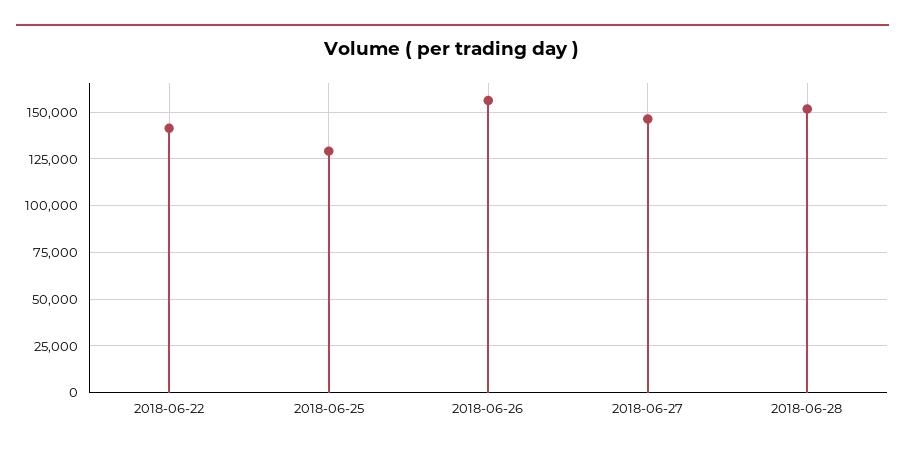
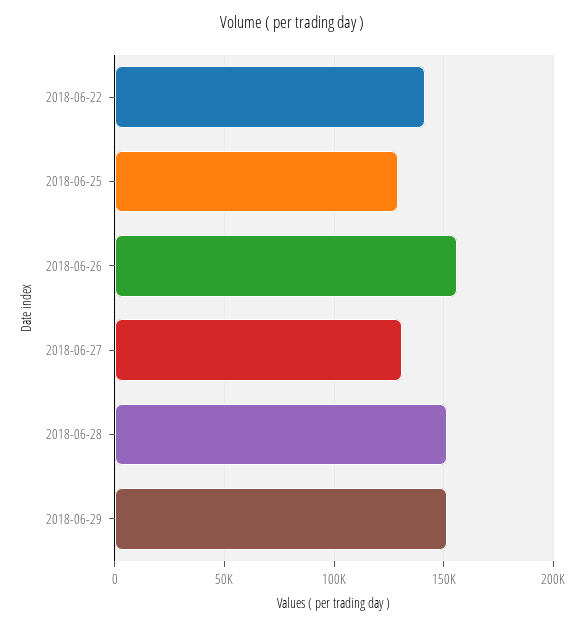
2018-06-27: 145000 -> 130000
2018-06-29: none -> 150000

